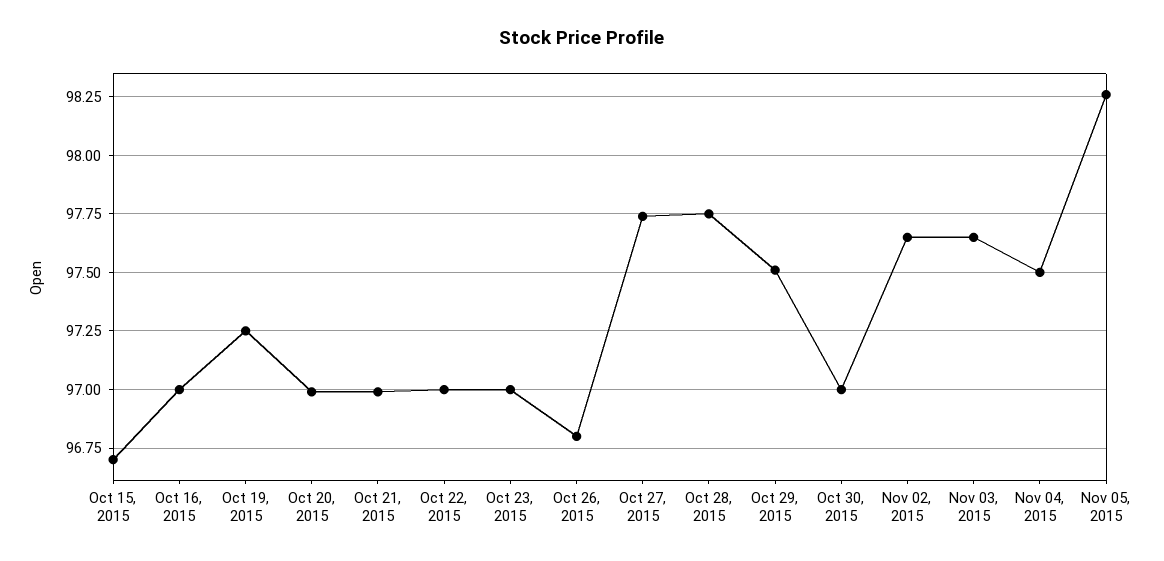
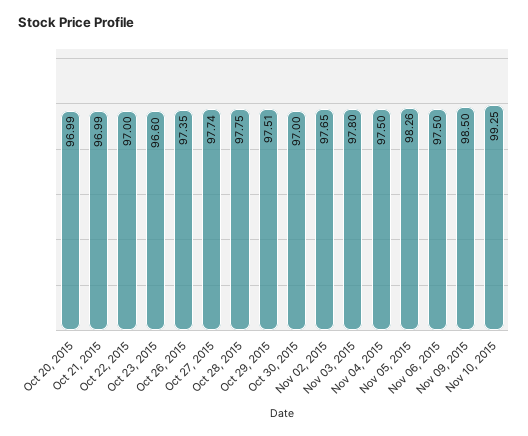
Oct 15, 2015: 96.7 -> none
Oct 16, 2015: 97 -> none
Oct 19, 2015: 97.25 -> none
Oct 23, 2015: 97 -> 96.6
Oct 26, 2015: 96.8 -> 97.35
Nov 03, 2015: 97.65 -> 97.8
Nov 06, 2015: none -> 97.5
Nov 09, 2015: none -> 98.5
Nov 10, 2015: none -> 99.25

